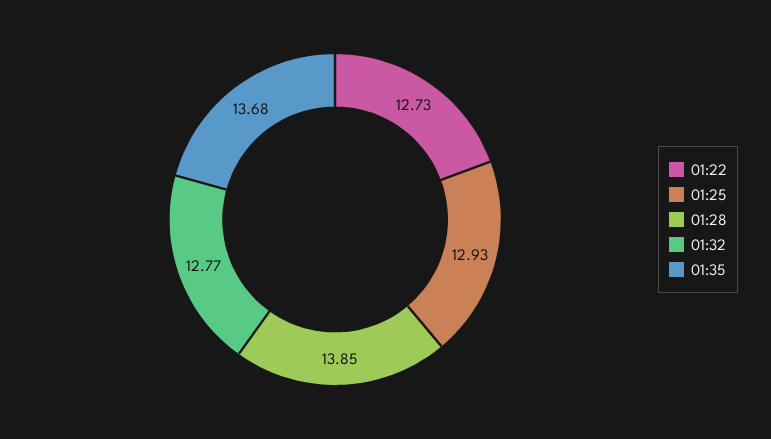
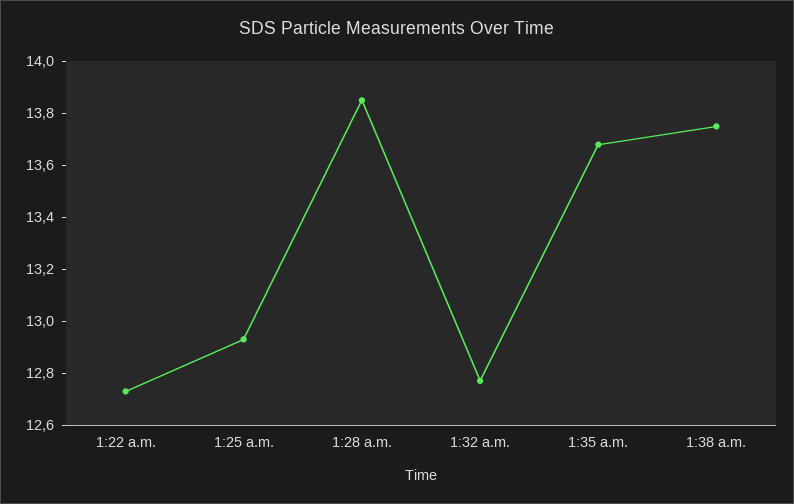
1:38 a.m.: none -> 13.75

